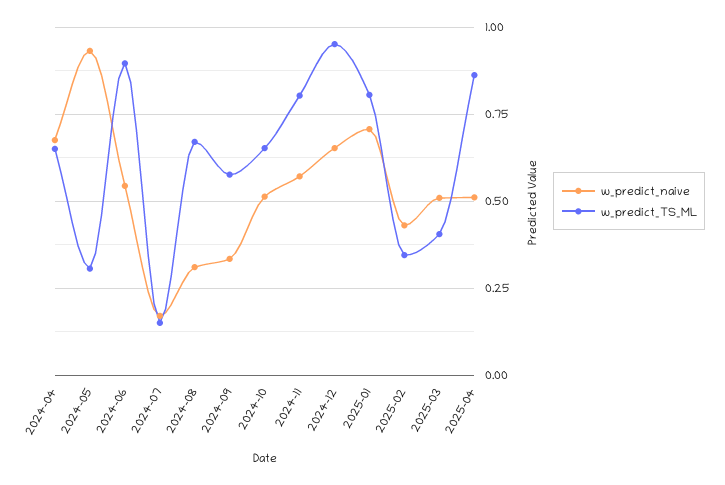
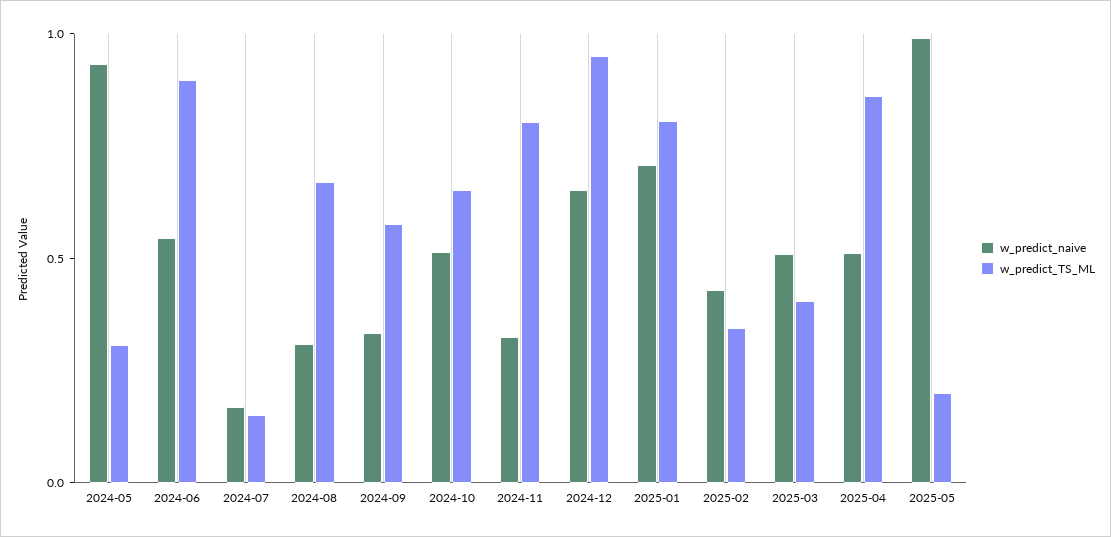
w_predict_naive, 2024-04: 0.675 -> none
w_predict_TS_ML, 2024-04: 0.65 -> none
w_predict_naive, 2024-11: 0.575 -> 0.3
w_predict_naive, 2025-05: none -> 1
w_predict_TS_ML, 2025-05: none -> 0.2

